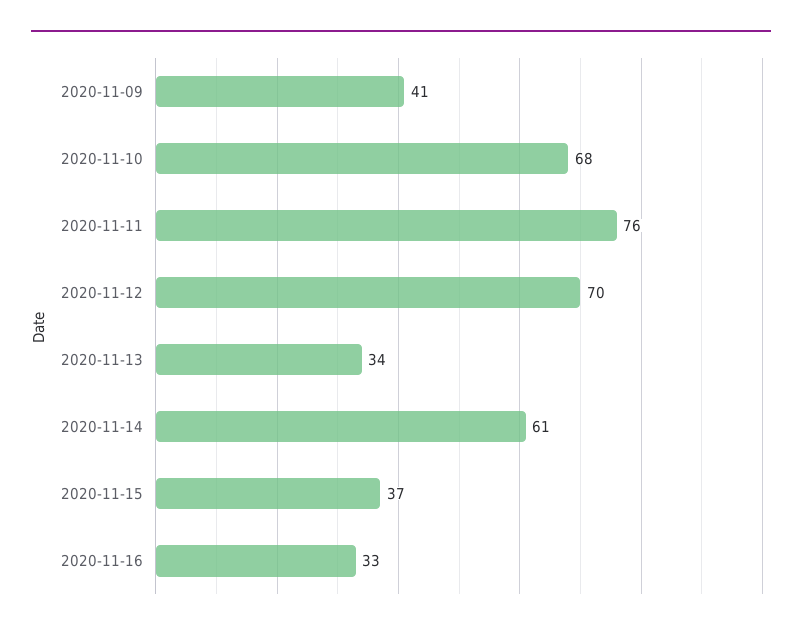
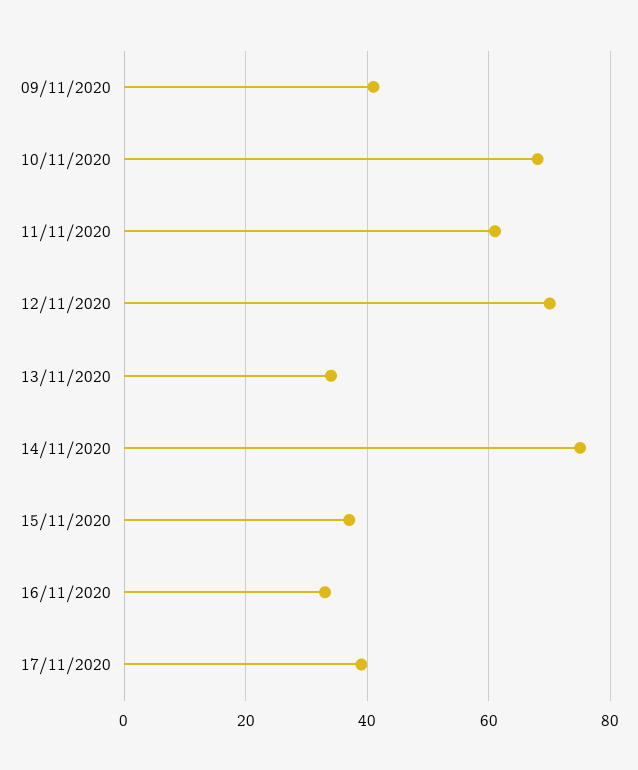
2020-11-11: 76 -> 60
2020-11-14: 61 -> 75
17/11/2020: none -> 40

